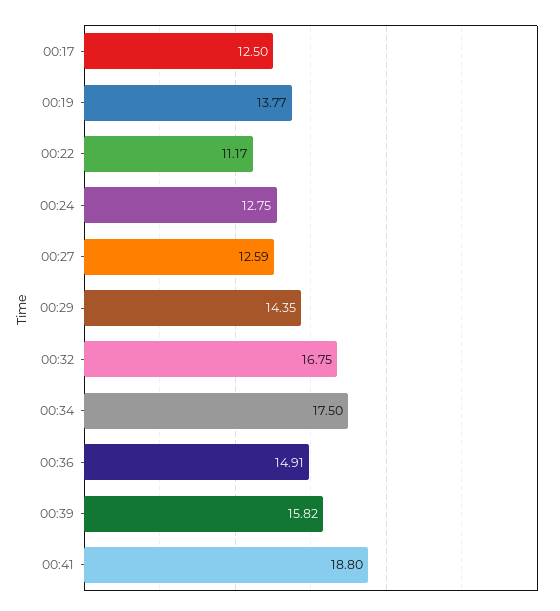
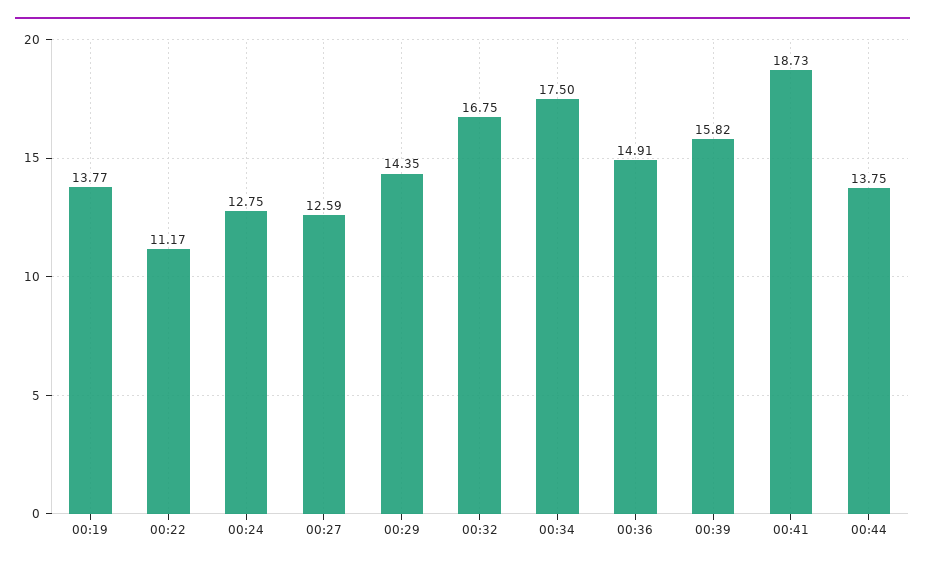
00:17: 12.5 -> none
00:41: 18.8 -> 18.73
00:44: none -> 13.75

